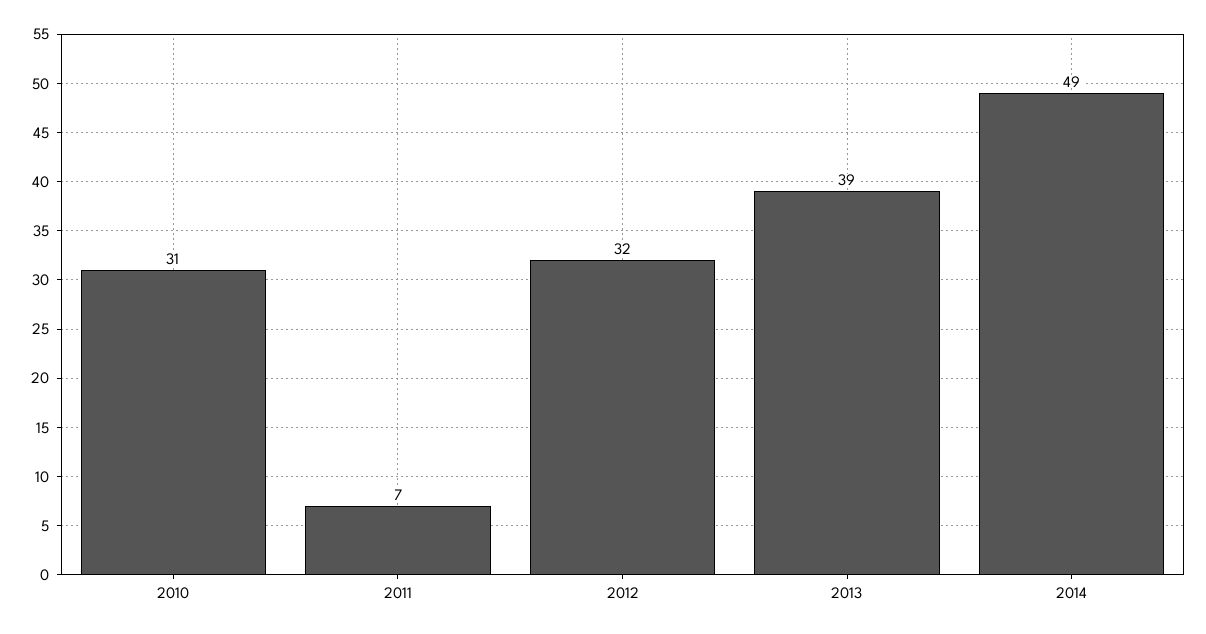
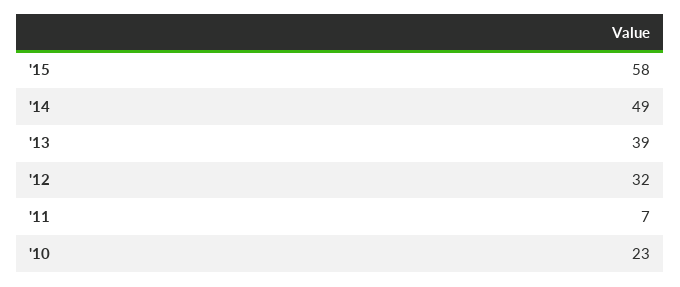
2010: 31 -> 23
'15: none -> 58

